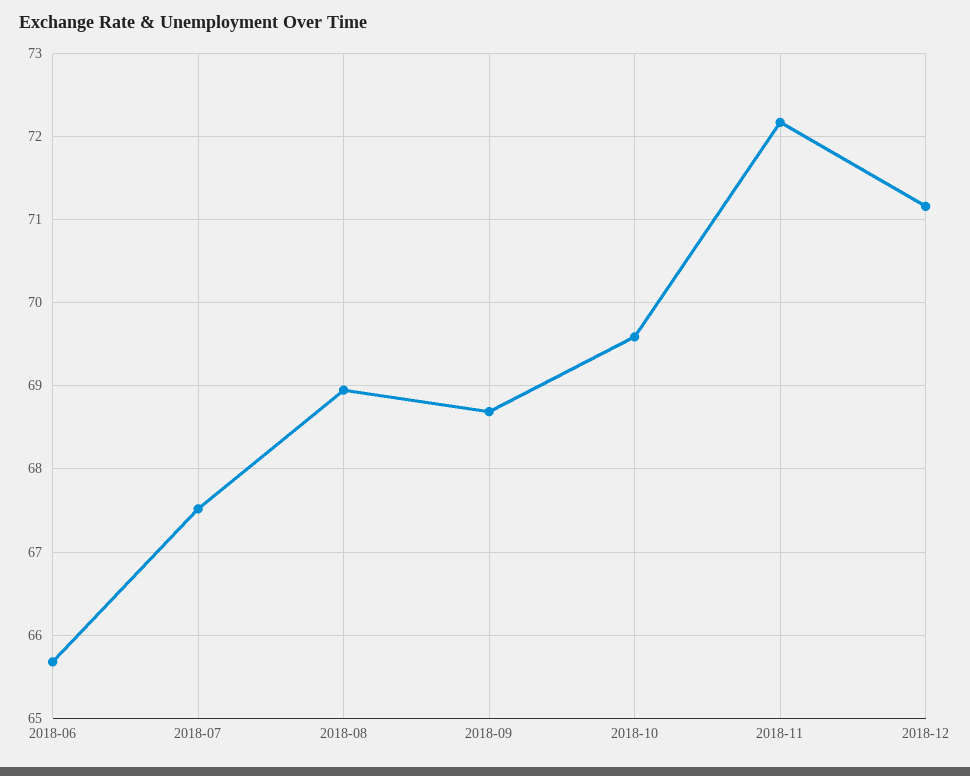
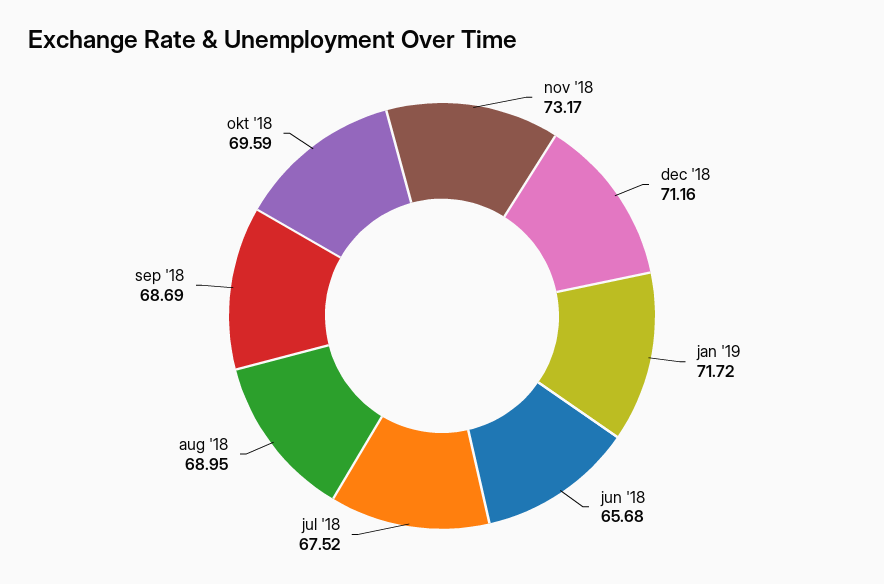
2018-11: 72.2 -> 73.17
jan '19: none -> 71.72

